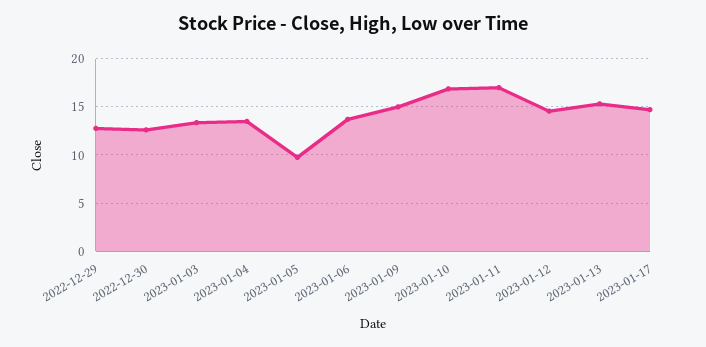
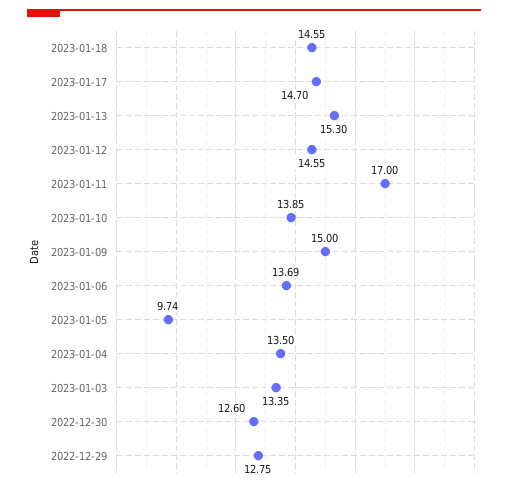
2023-01-10: 17 -> 13.85
2023-01-18: none -> 14.55

